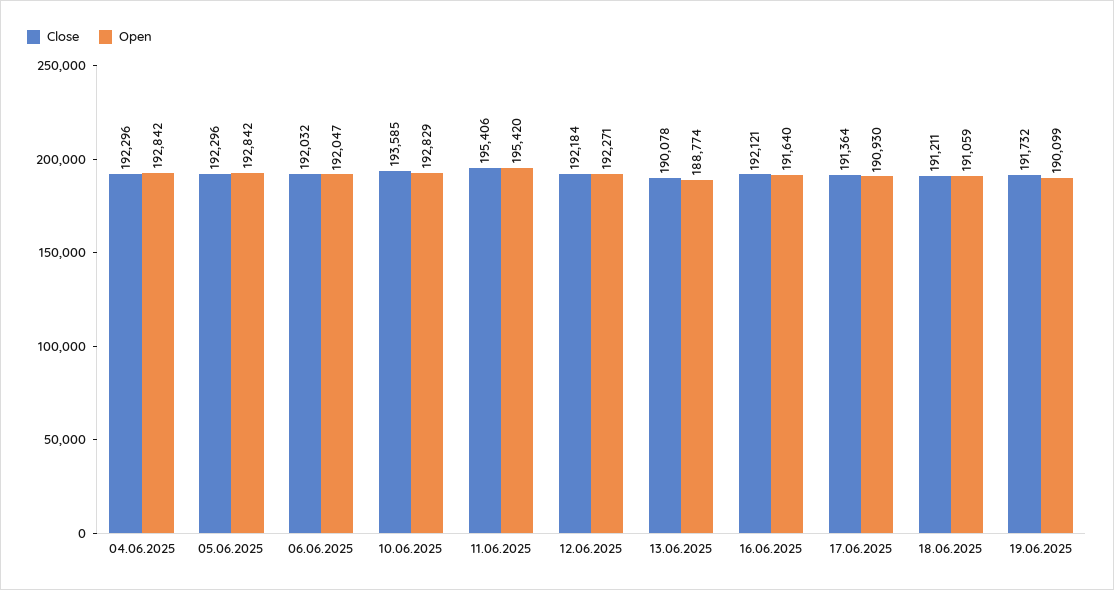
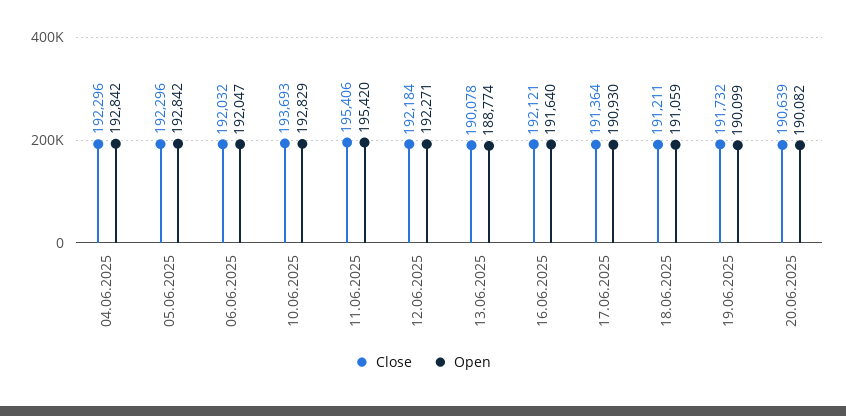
Close, 10.06.2025: 193585 -> 193693
Close, 20.06.2025: none -> 190639
Open, 20.06.2025: none -> 190082

